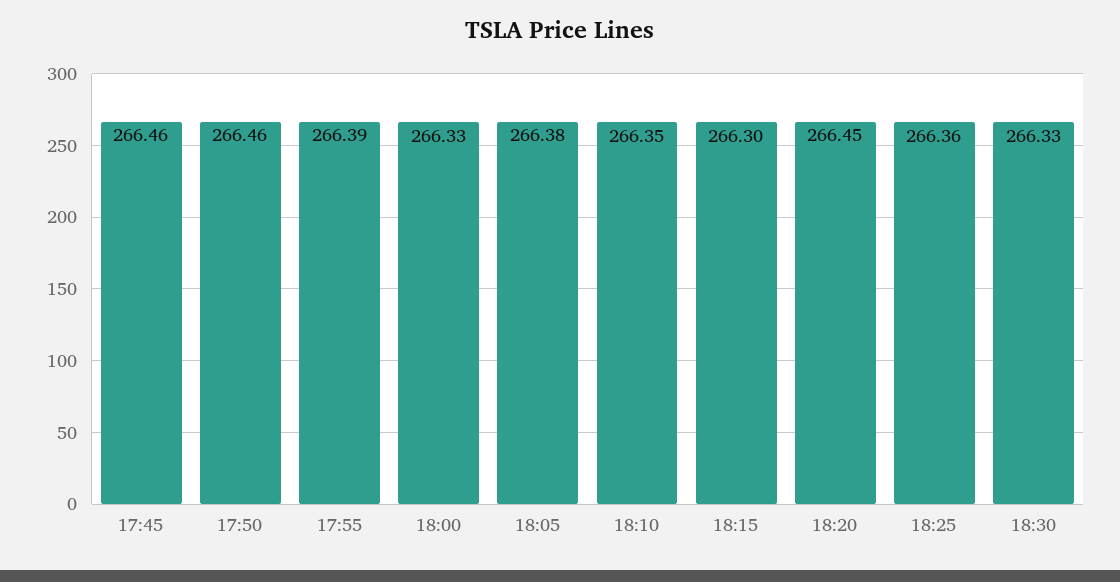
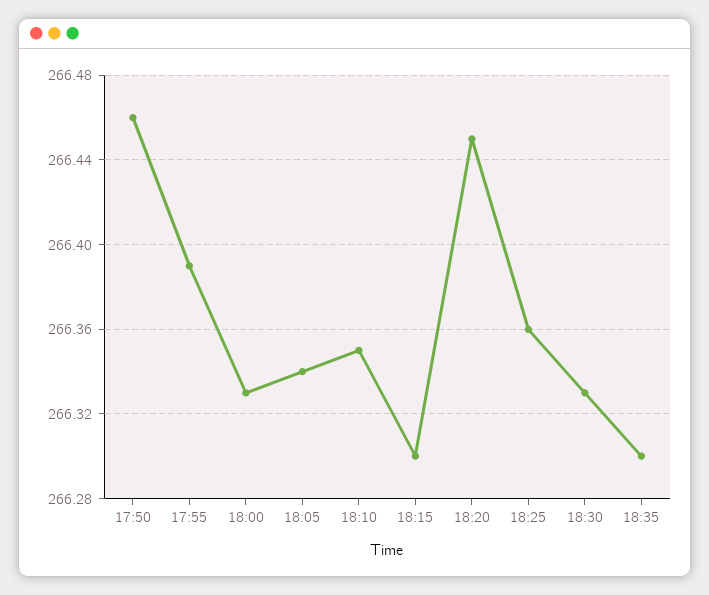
17:45: 266.46 -> none
18:05: 266.38 -> 266.34
18:35: none -> 266.3

